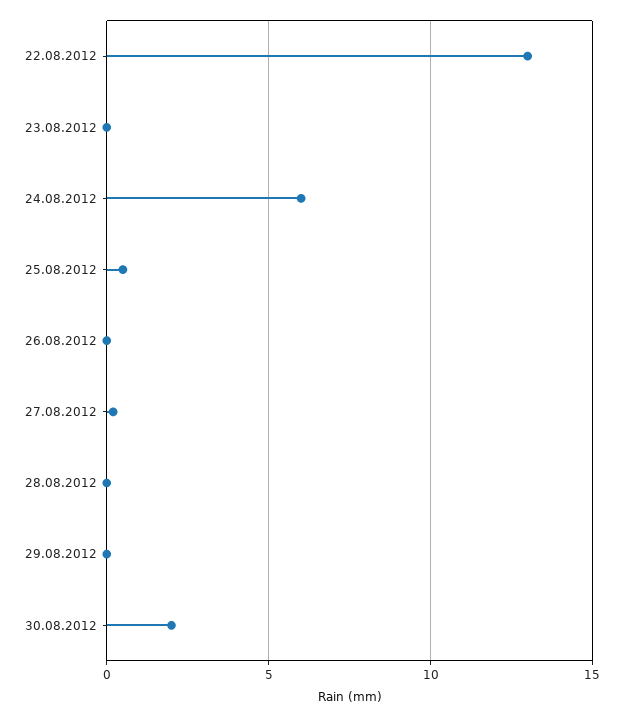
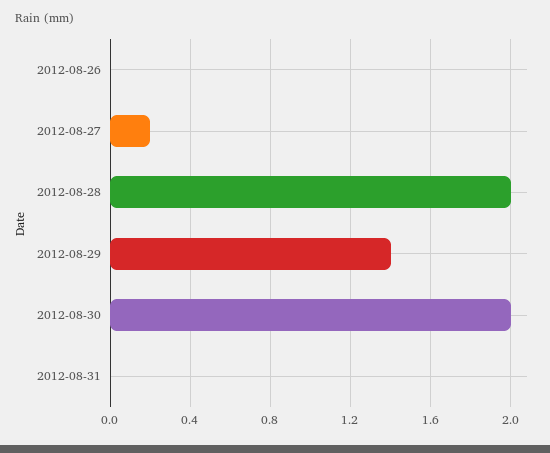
22.08.2012: 13 -> none
23.08.2012: 0 -> none
24.08.2012: 6 -> none
25.08.2012: 0.5 -> none
28.08.2012: 0 -> 2
29.08.2012: 0 -> 1.4
2012-08-31: none -> 0

